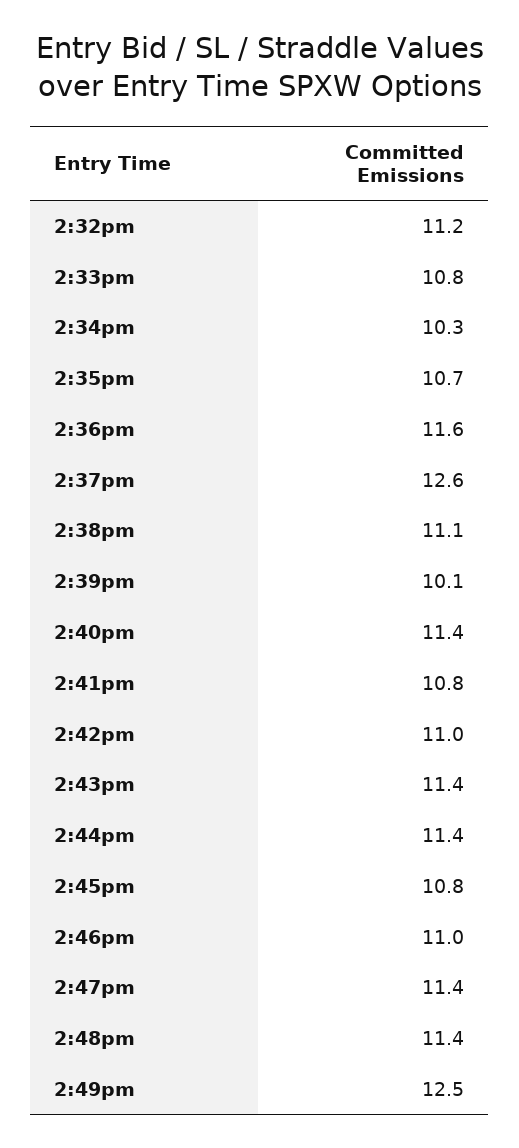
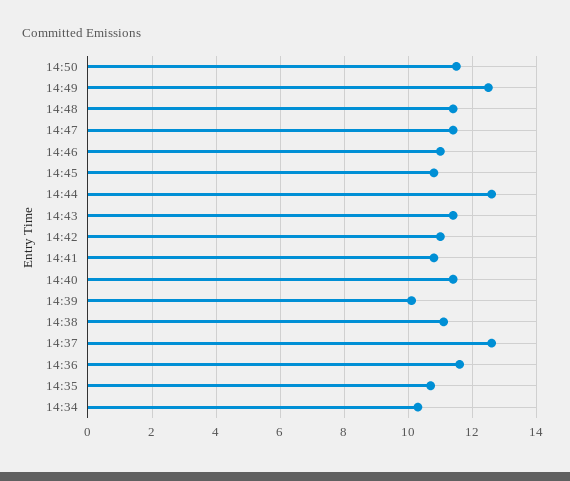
2:32pm: 11.2 -> none
2:33pm: 10.8 -> none
2:44pm: 11.4 -> 12.5
14:50: none -> 11.5

